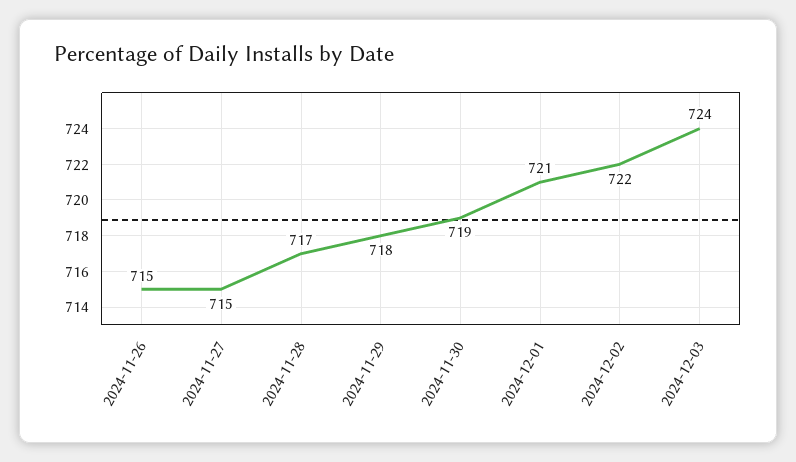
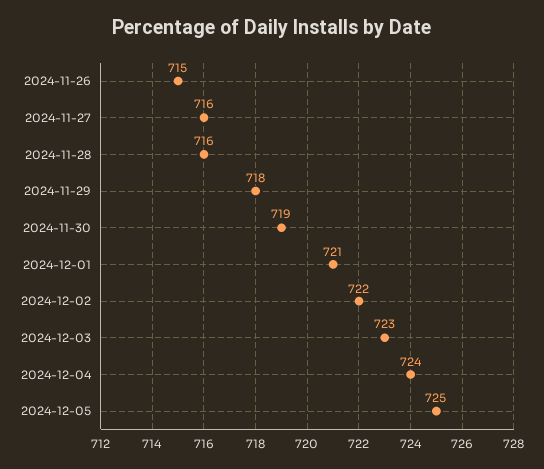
2024-11-27: 715 -> 716
2024-11-28: 717 -> 716
2024-12-03: 724 -> 723
2024-12-04: none -> 724
2024-12-05: none -> 725

